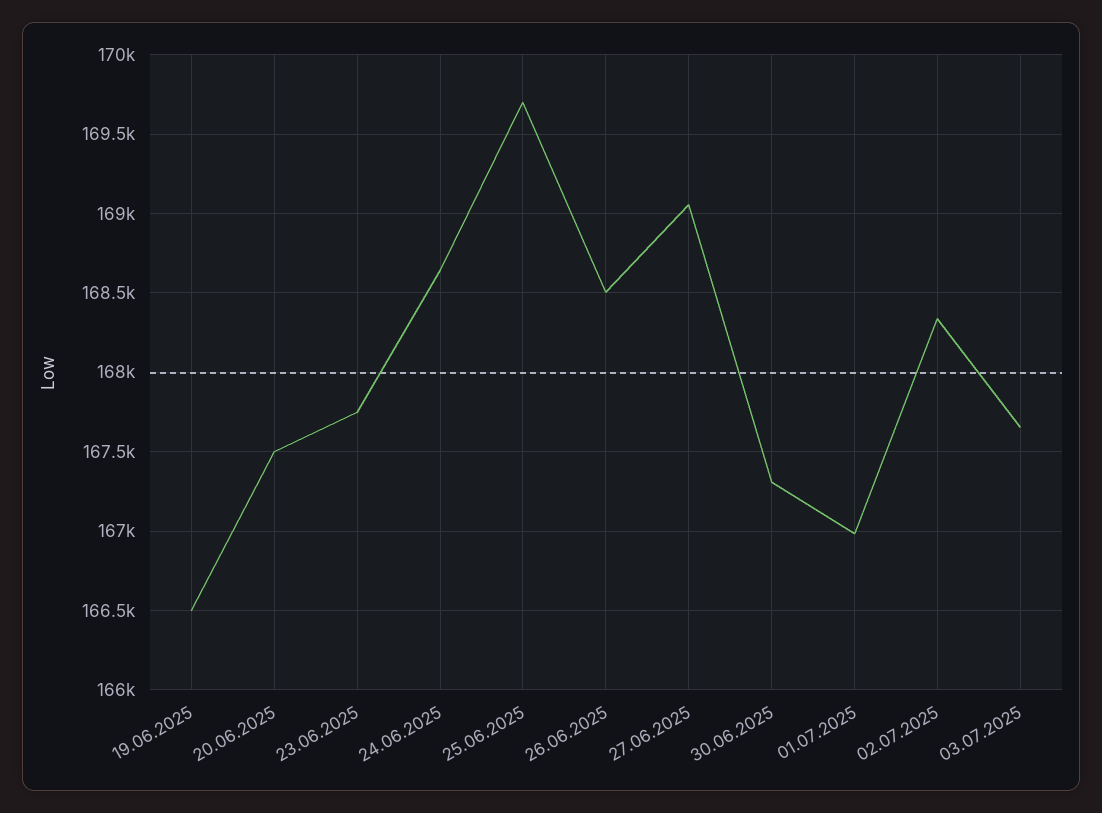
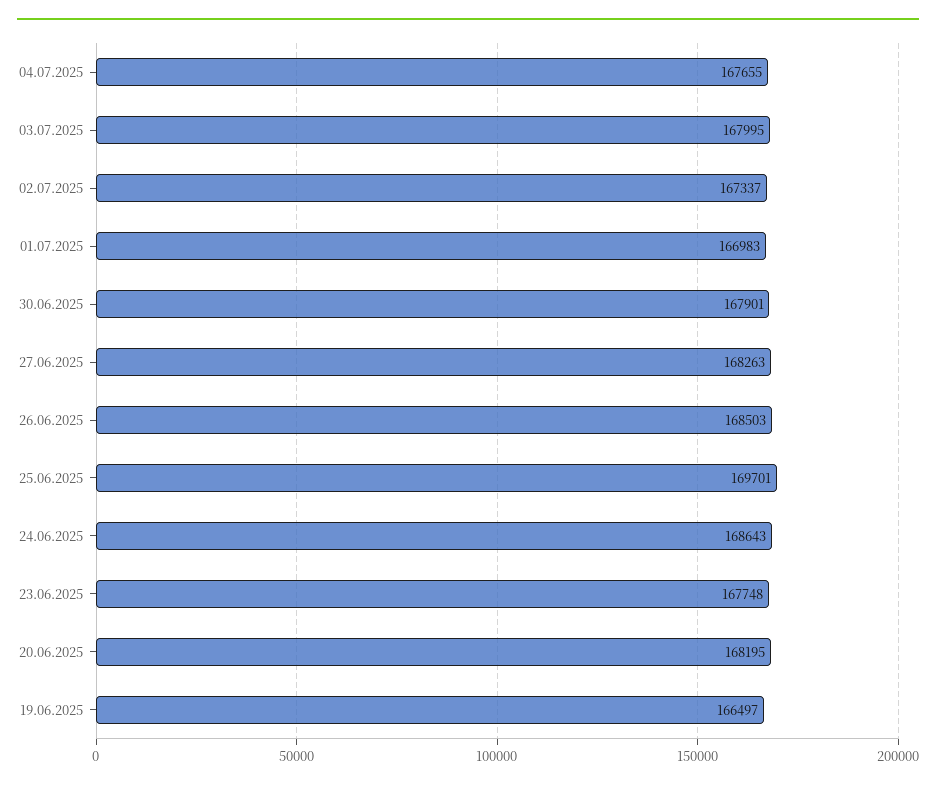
20.06.2025: 167500 -> 168195
27.06.2025: 169050 -> 168263
30.06.2025: 167300 -> 167901
02.07.2025: 168350 -> 167337
03.07.2025: 167650 -> 167995
04.07.2025: none -> 167655

